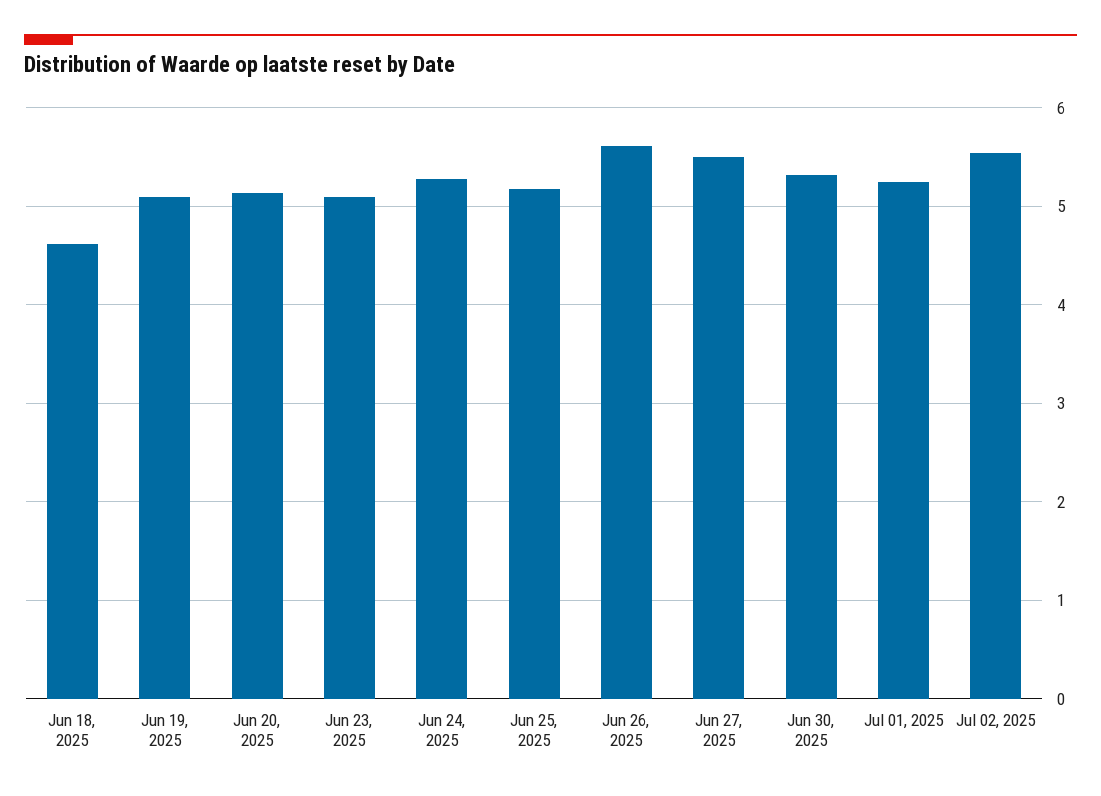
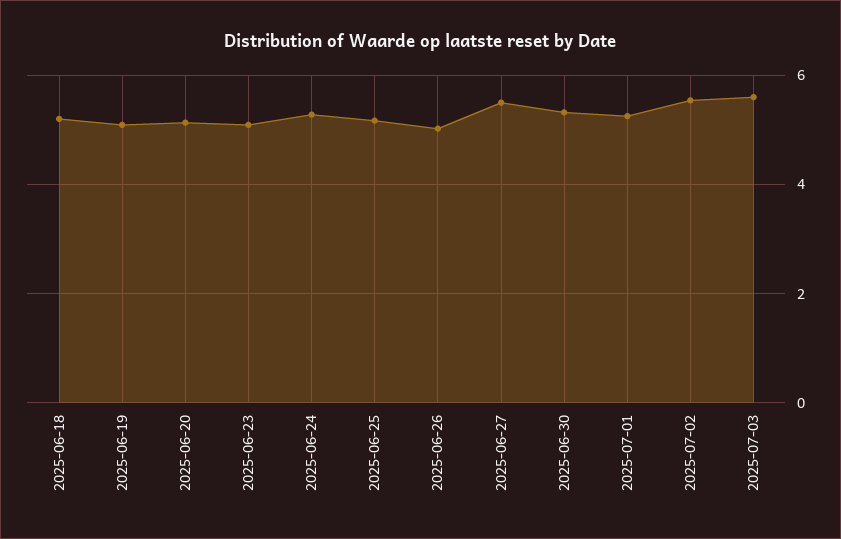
Jun 18, 2025: 4.6 -> 5.2
Jun 26, 2025: 5.6 -> 5
2025-07-03: none -> 5.6

